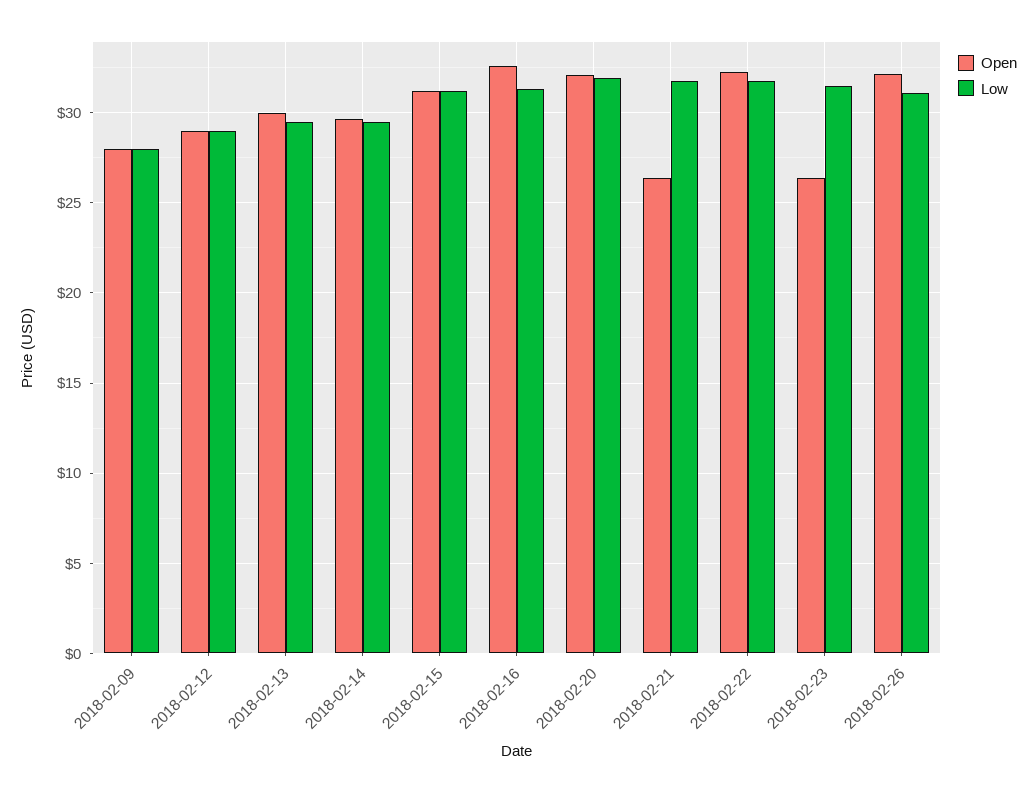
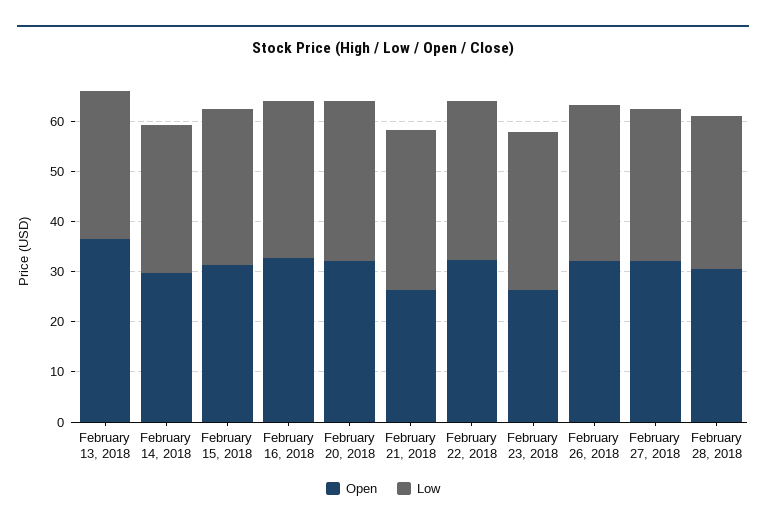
Open, 2018-02-09: 28 -> none
Low, 2018-02-09: 28 -> none
Open, 2018-02-12: 29 -> none
Low, 2018-02-12: 29 -> none
Open, 2018-02-13: 30 -> 36
Open, February 27, 2018: none -> 32
Low, February 27, 2018: none -> 30
Open, February 28, 2018: none -> 30
Low, February 28, 2018: none -> 30

